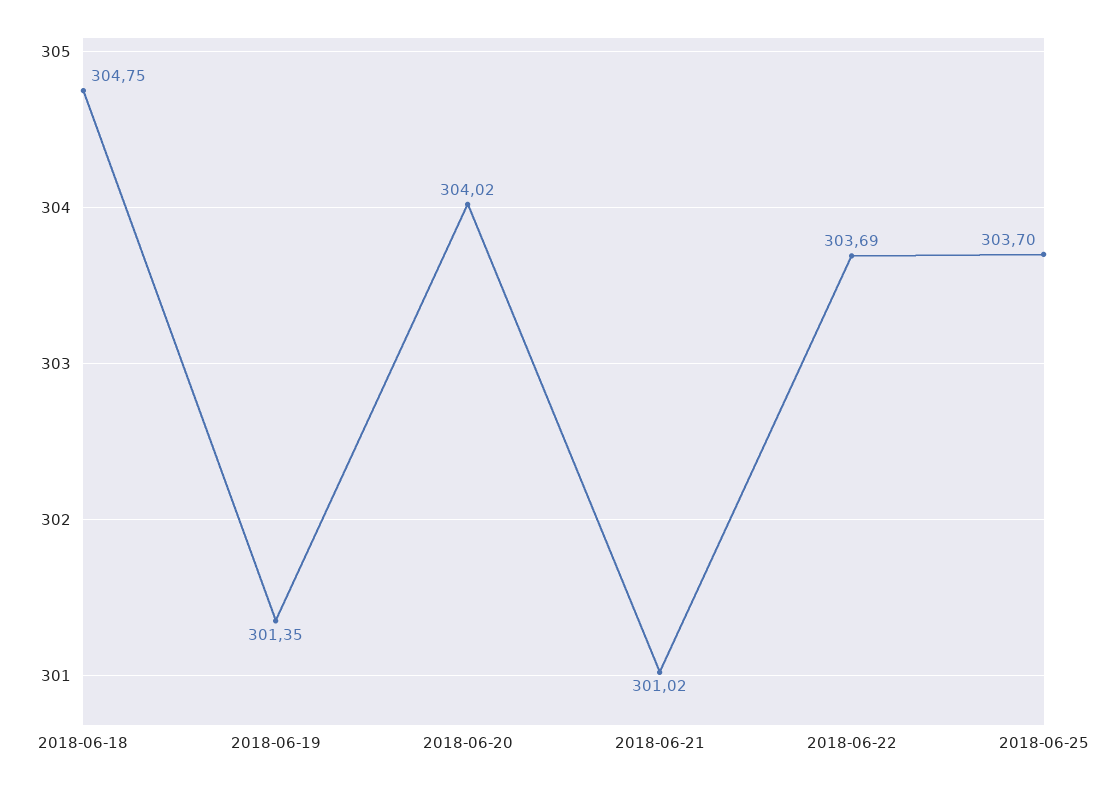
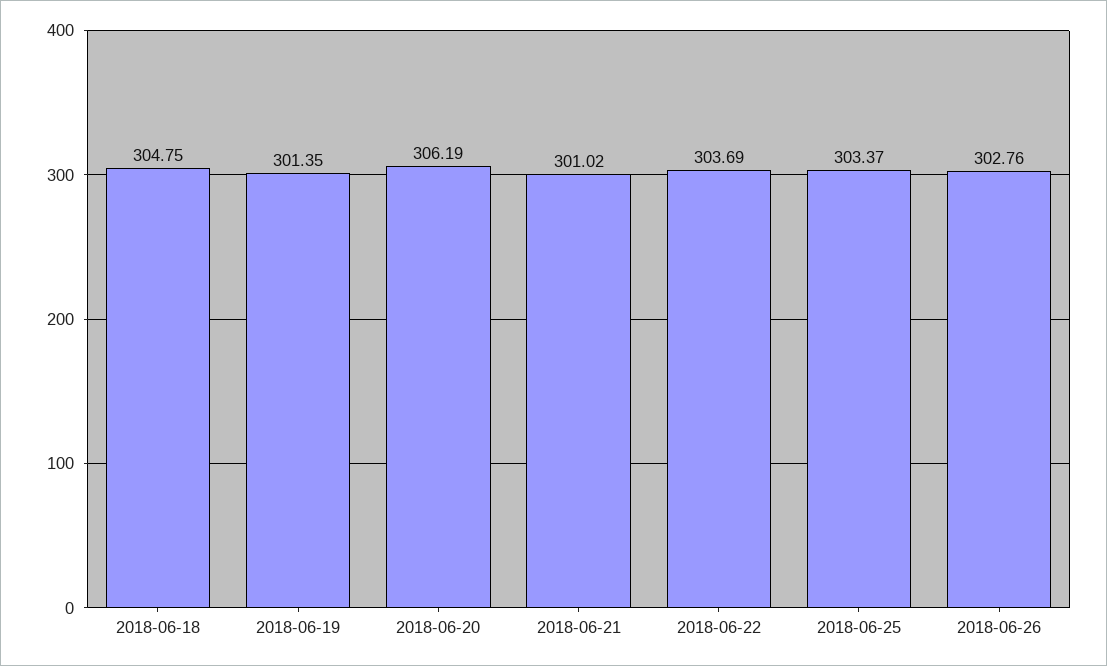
2018-06-20: 304.02 -> 306.19
2018-06-25: 303.7 -> 303.37
2018-06-26: none -> 302.76

